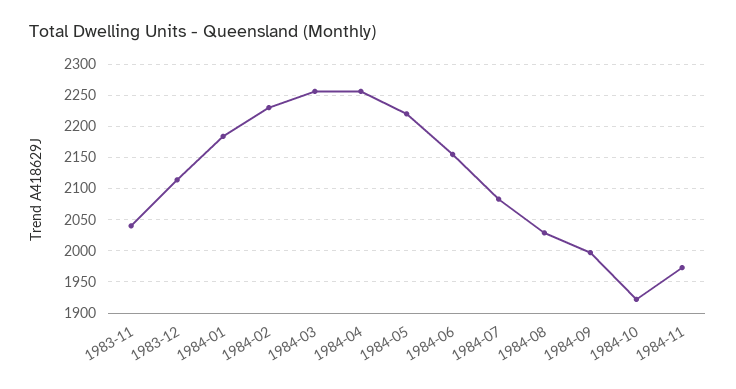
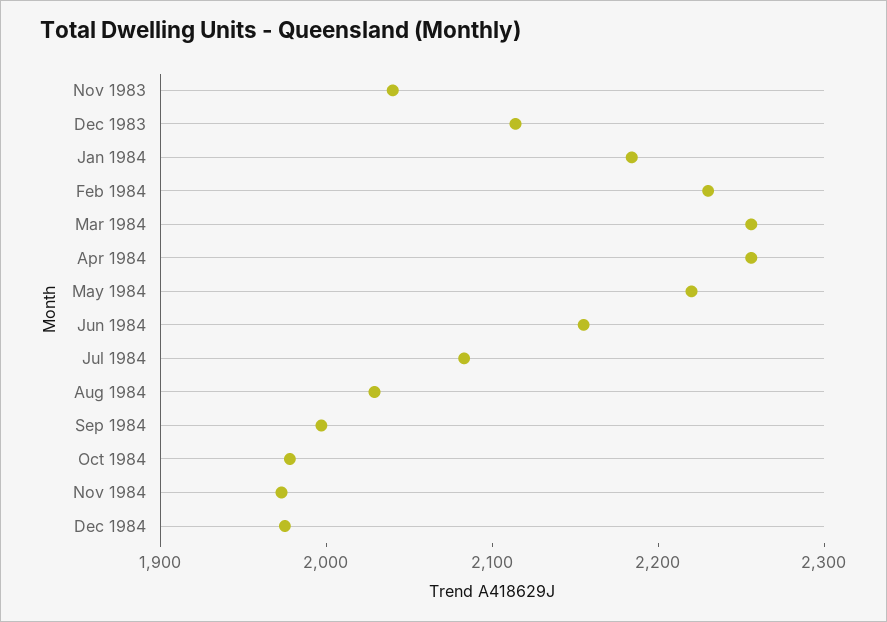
1984-10: 1920 -> 1980
Dec 1984: none -> 1980

